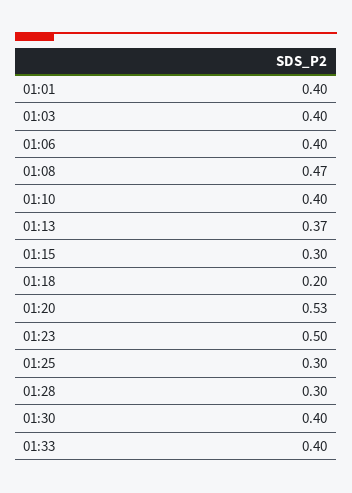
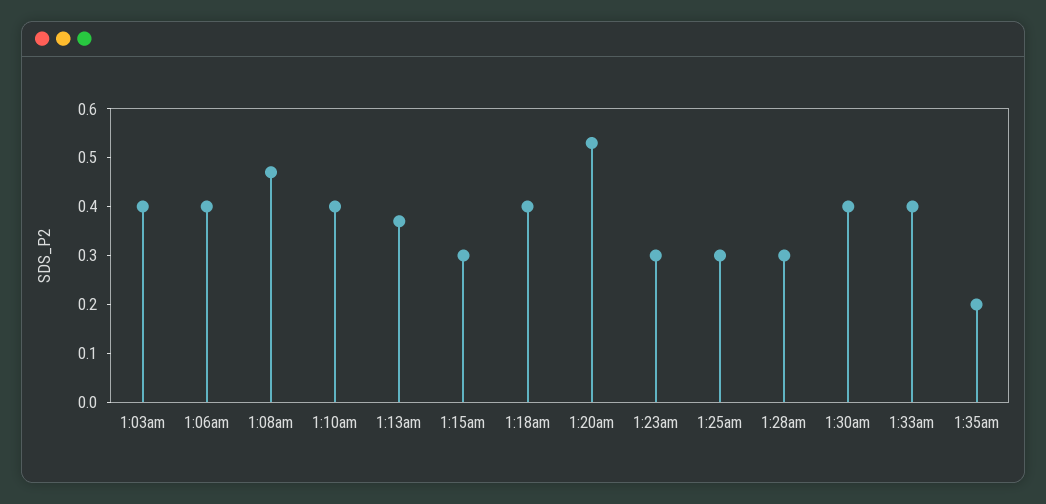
01:01: 0.4 -> none
01:18: 0.2 -> 0.4
01:23: 0.5 -> 0.3
1:35am: none -> 0.2

